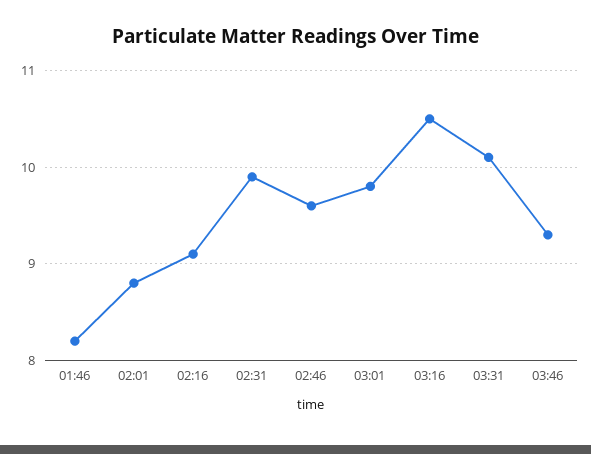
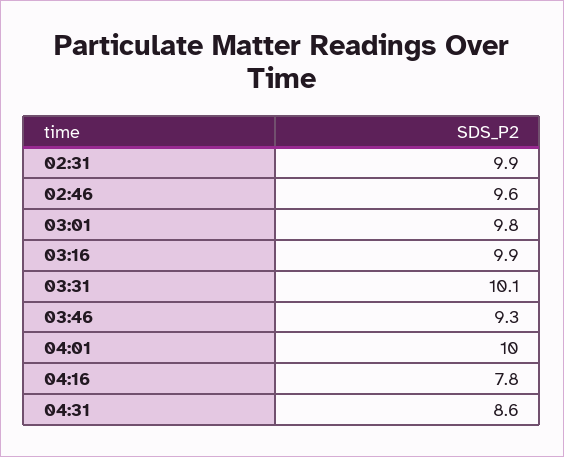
01:46: 8.2 -> none
02:01: 8.8 -> none
02:16: 9.1 -> none
03:16: 10.5 -> 9.9
04:01: none -> 10
04:16: none -> 7.8
04:31: none -> 8.6

